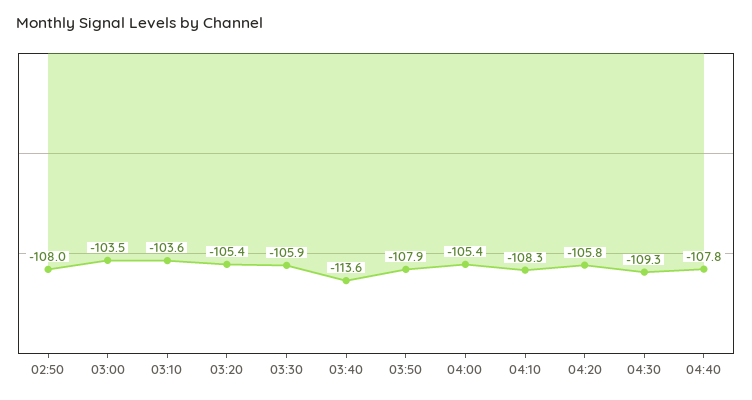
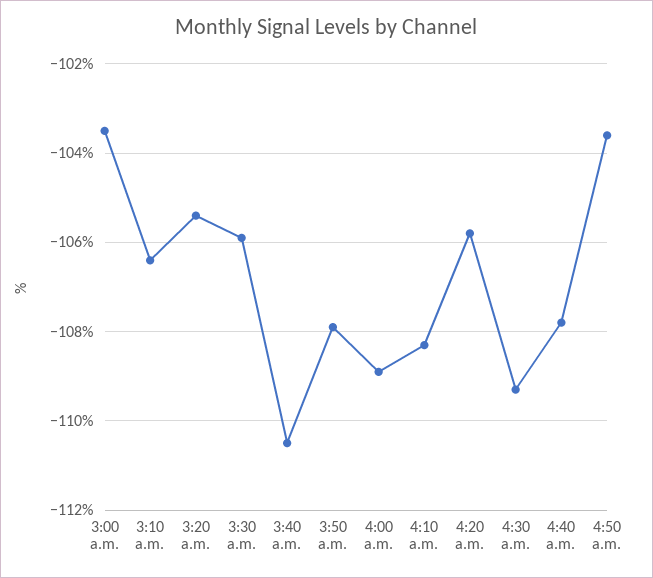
02:50: -108 -> none
03:10: -103.6 -> -106.5
03:40: -113.6 -> -110.5
04:00: -105.4 -> -109
4:50 a.m.: none -> -103.5

